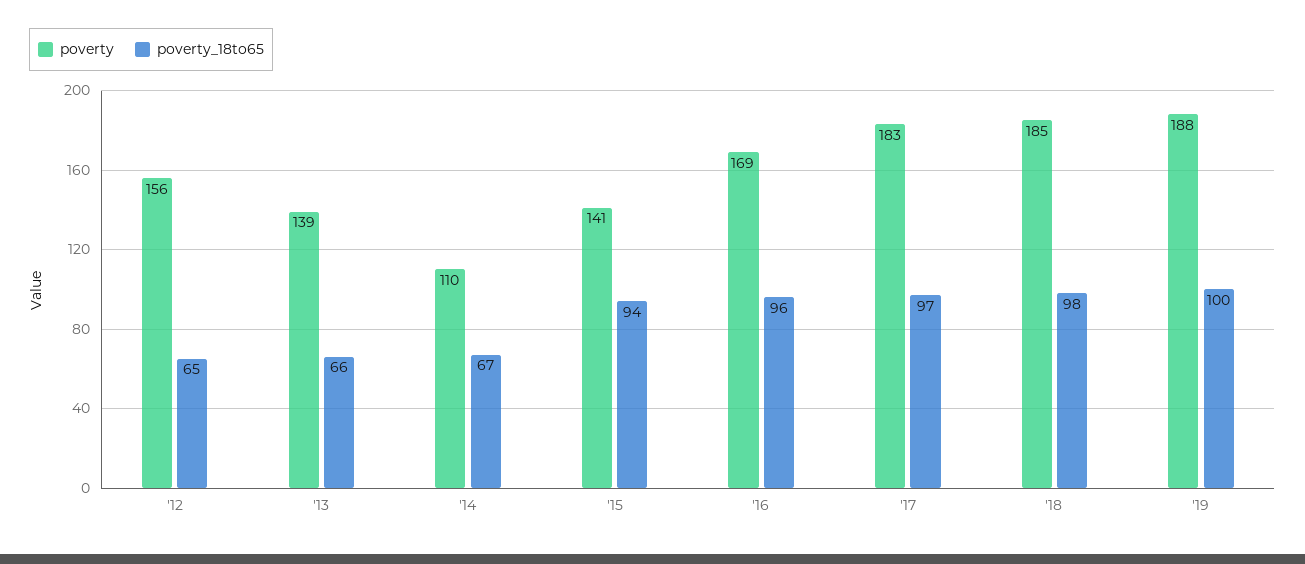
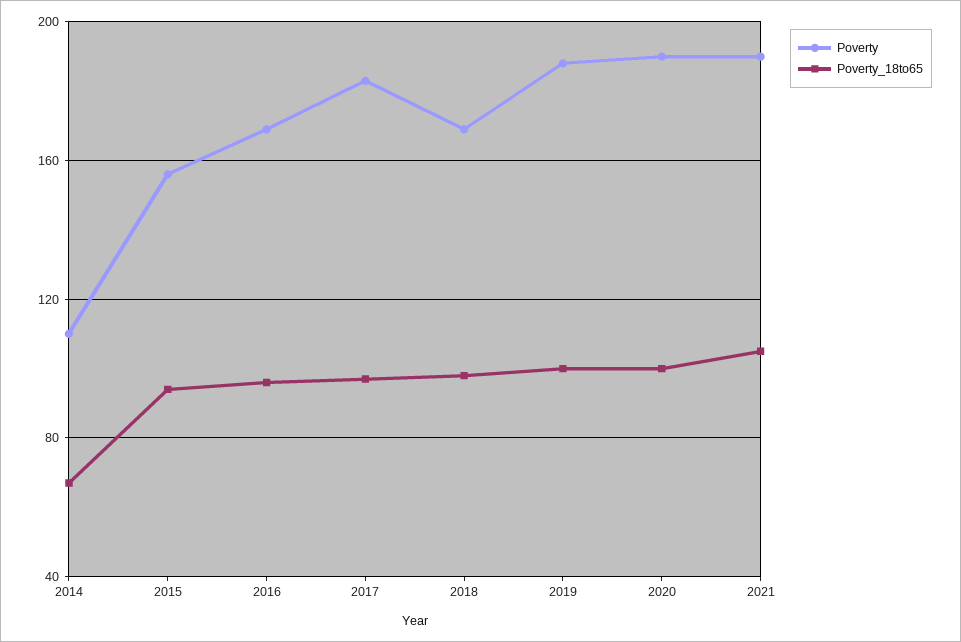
poverty, '12: 156 -> none
poverty_18to65, '12: 65 -> none
poverty, '13: 139 -> none
poverty_18to65, '13: 66 -> none
poverty, '15: 141 -> 155
poverty, '18: 185 -> 170
poverty, 2020: none -> 190
poverty_18to65, 2020: none -> 100
poverty, 2021: none -> 190
poverty_18to65, 2021: none -> 105

